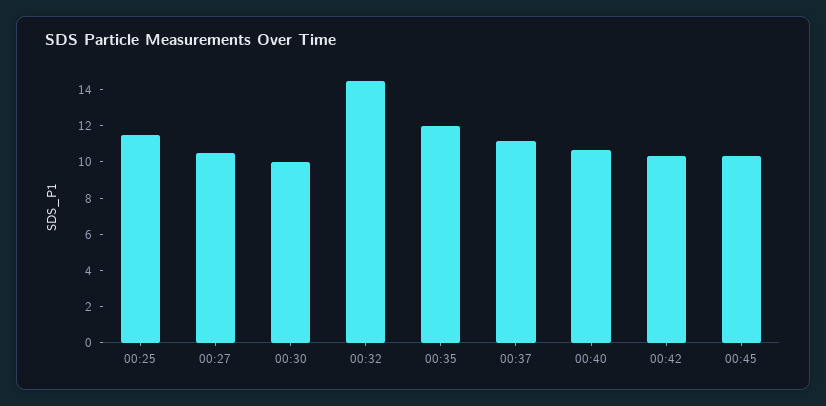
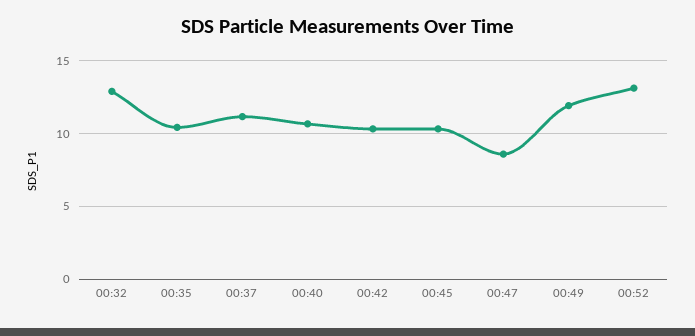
00:25: 11.5 -> none
00:27: 10.5 -> none
00:30: 10 -> none
00:32: 14.5 -> 13
00:35: 12 -> 10.5
00:47: none -> 8.5
00:49: none -> 12
00:52: none -> 13

